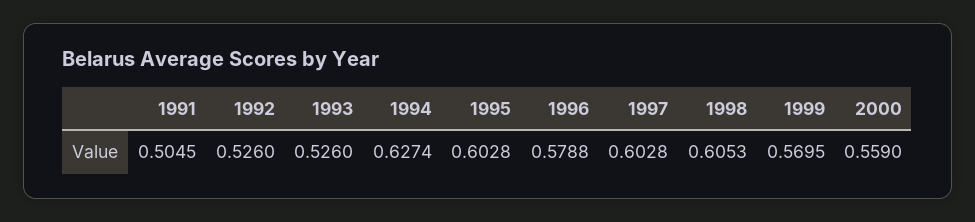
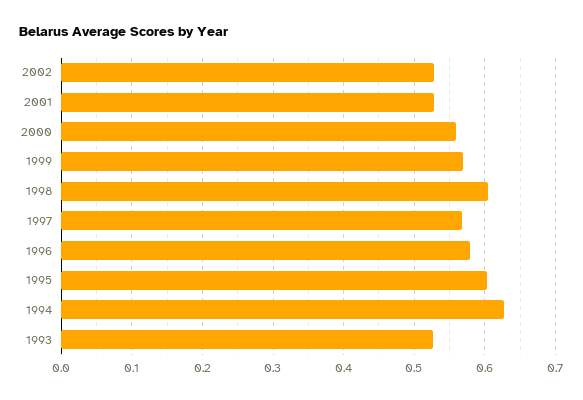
1991: 0.5045 -> none
1992: 0.526 -> none
1997: 0.6028 -> 0.57
2002: none -> 0.53
2001: none -> 0.53

